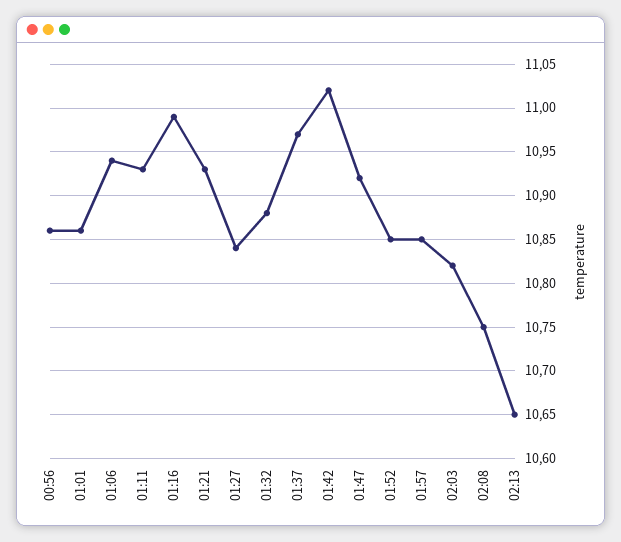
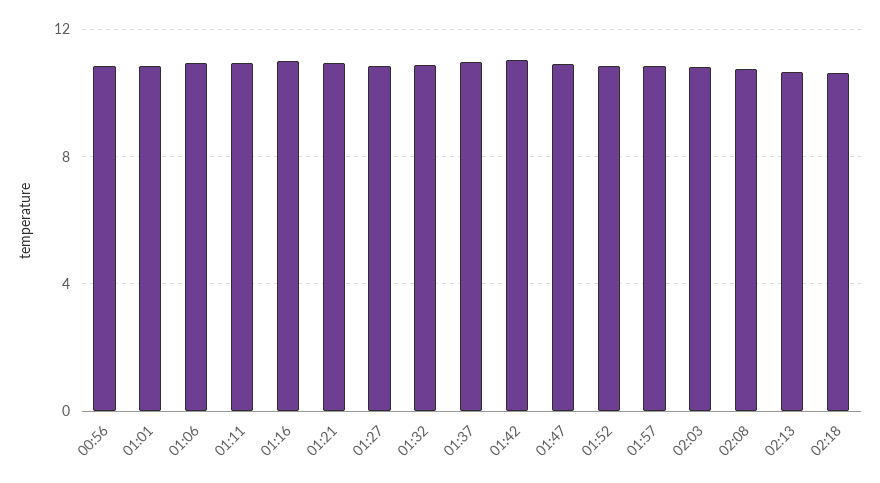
02:18: none -> 10.5

